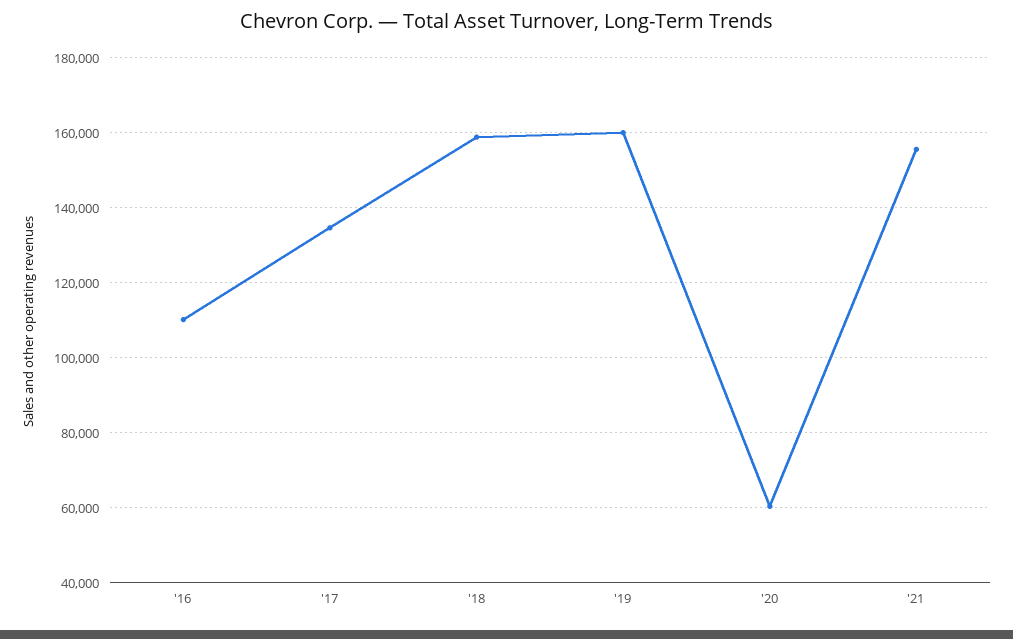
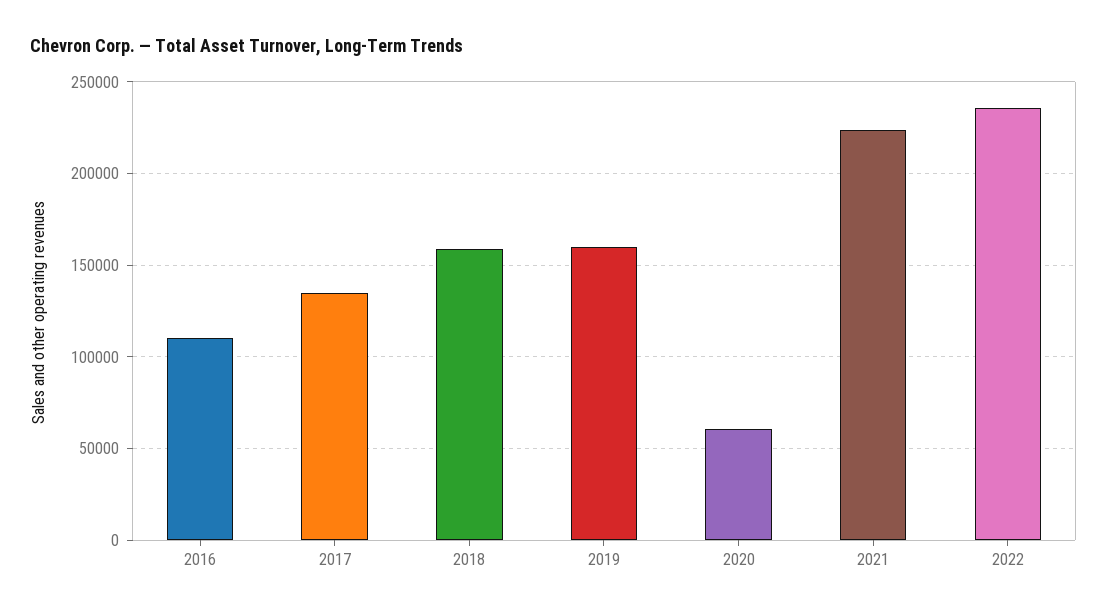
'21: 156000 -> 225000
2022: none -> 235000

